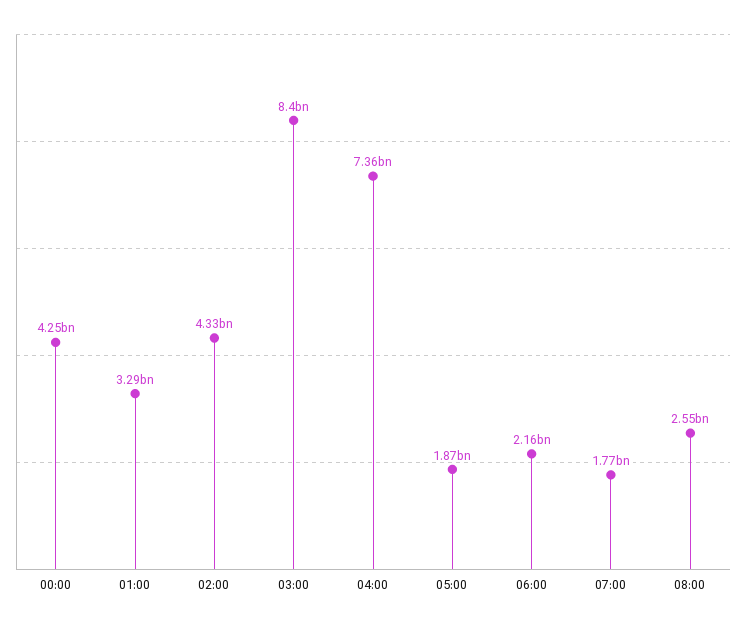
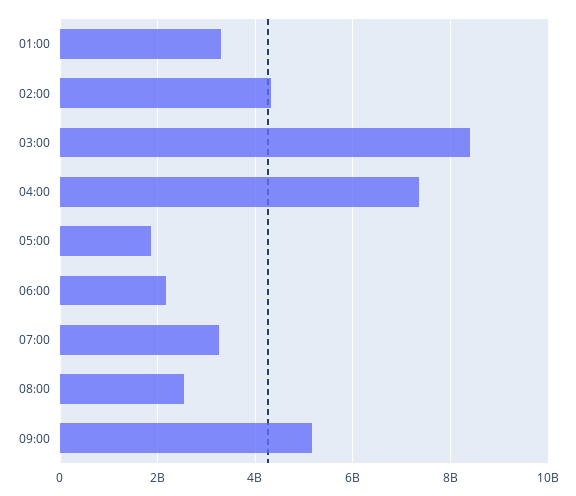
00:00: 4250000000 -> none
07:00: 1770000000 -> 3200000000
09:00: none -> 5200000000

